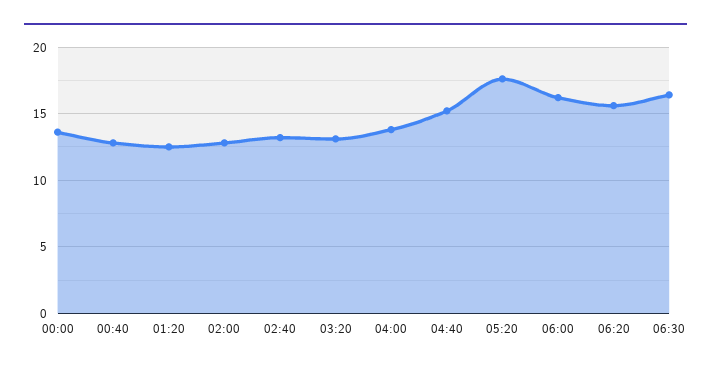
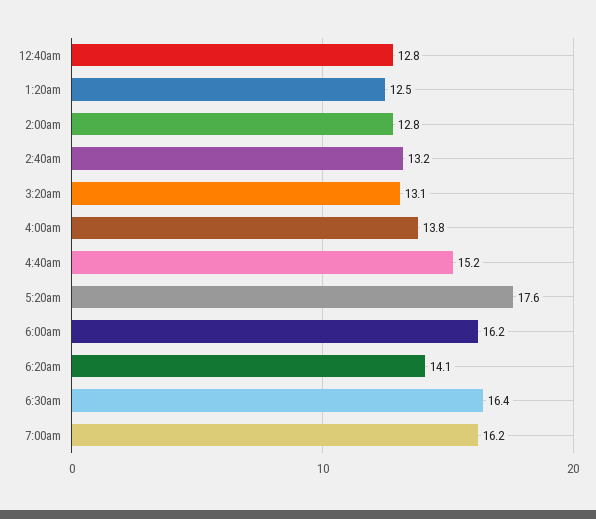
00:00: 13.5 -> none
06:20: 15.5 -> 14.1
7:00am: none -> 16.2

